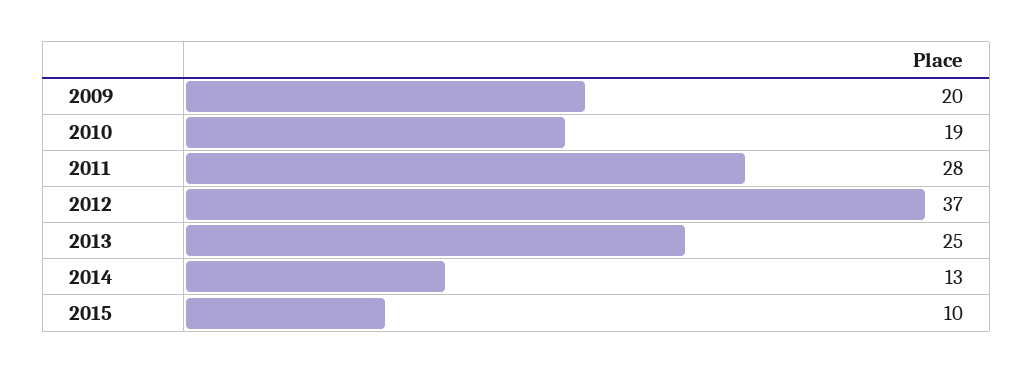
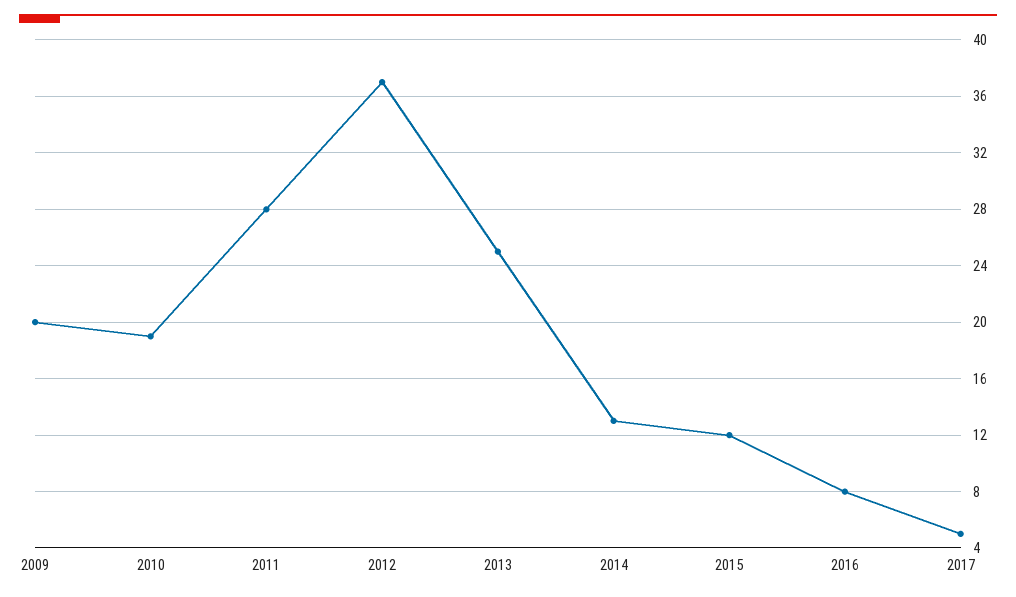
2015: 10 -> 12
2016: none -> 8
2017: none -> 5

